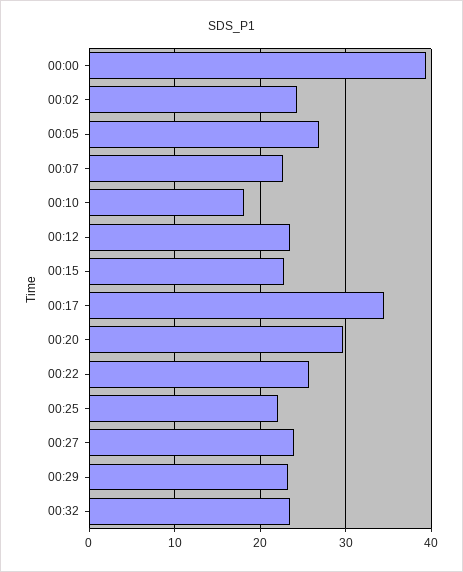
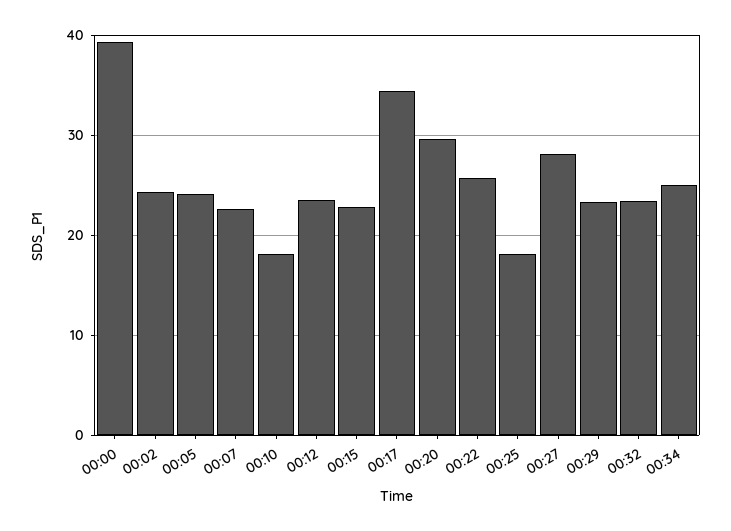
00:05: 27 -> 24
00:25: 22 -> 18
00:27: 24 -> 28
00:34: none -> 25

